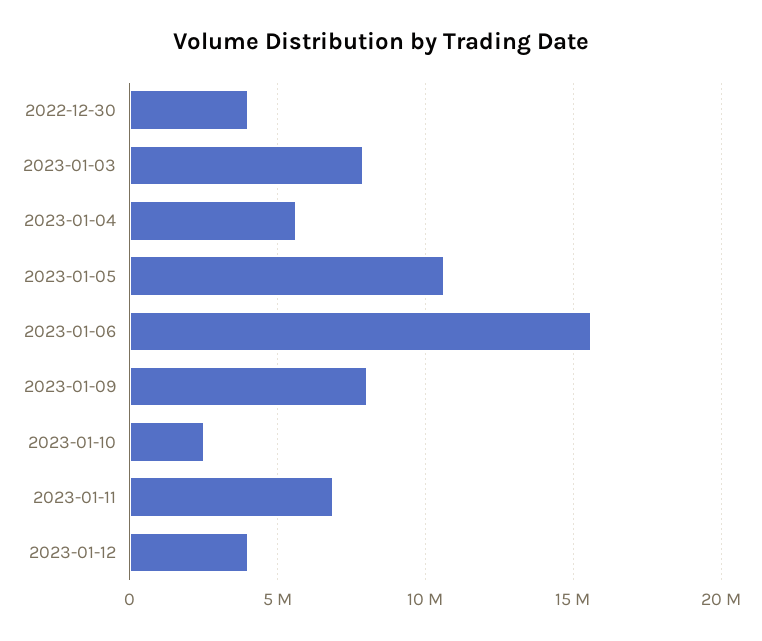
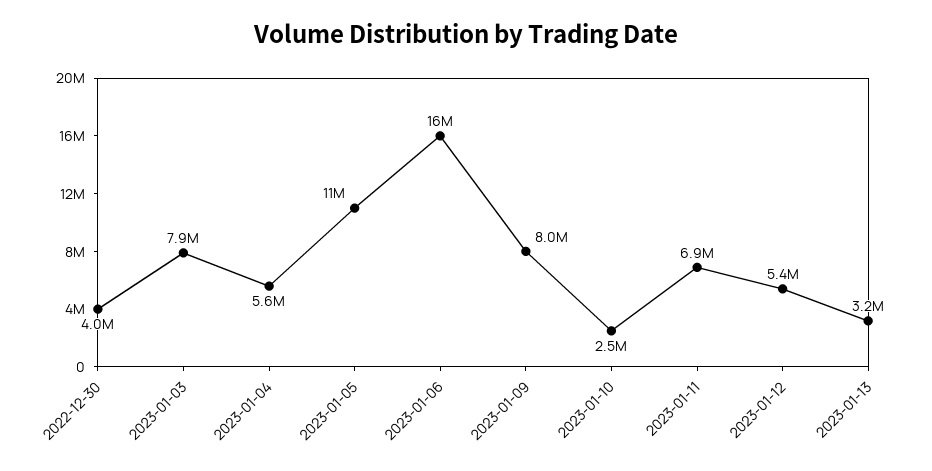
2023-01-12: 4000000 -> 5400000
2023-01-13: none -> 3200000

